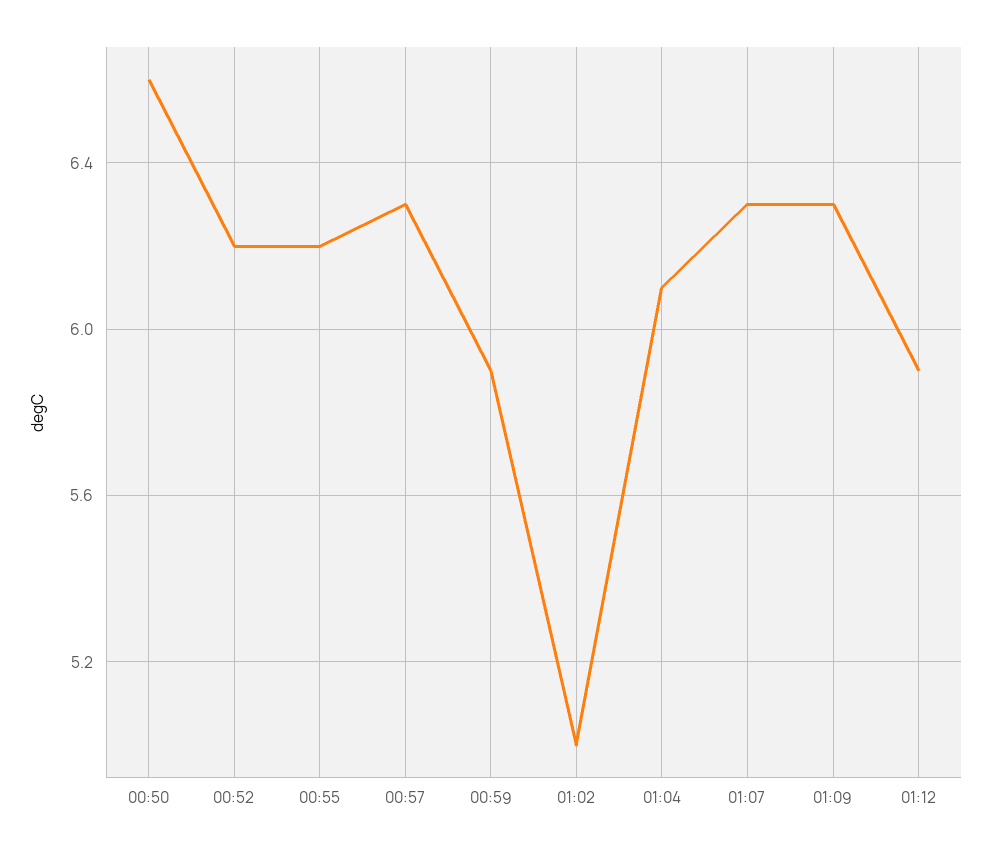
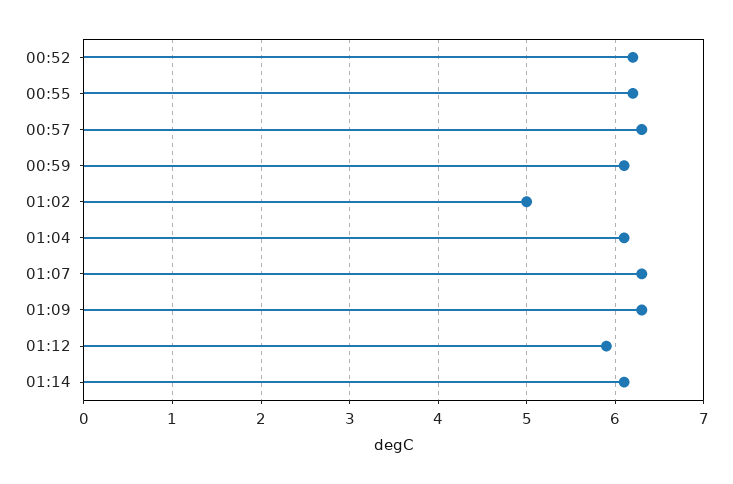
00:50: 6.6 -> none
00:59: 5.9 -> 6.1
01:14: none -> 6.1

